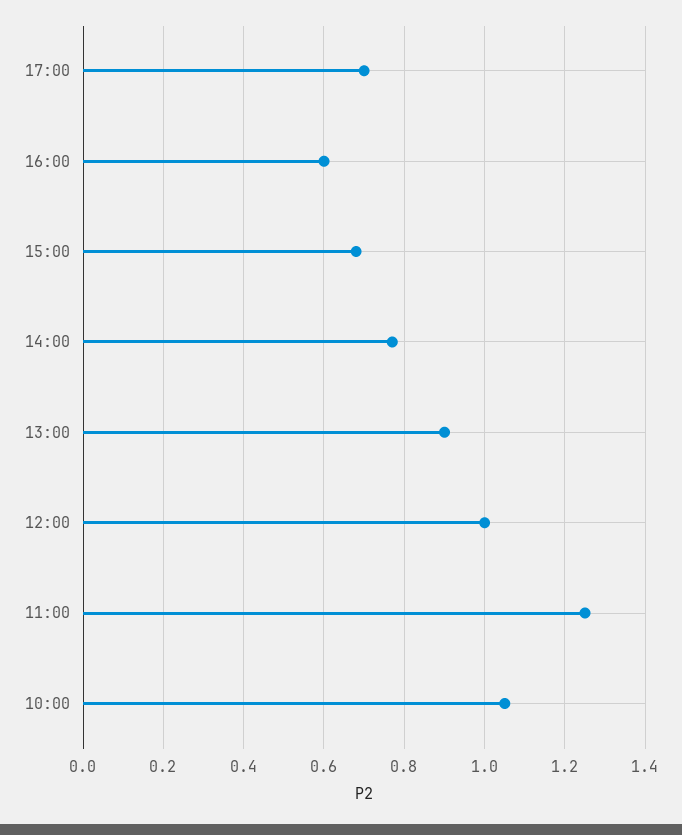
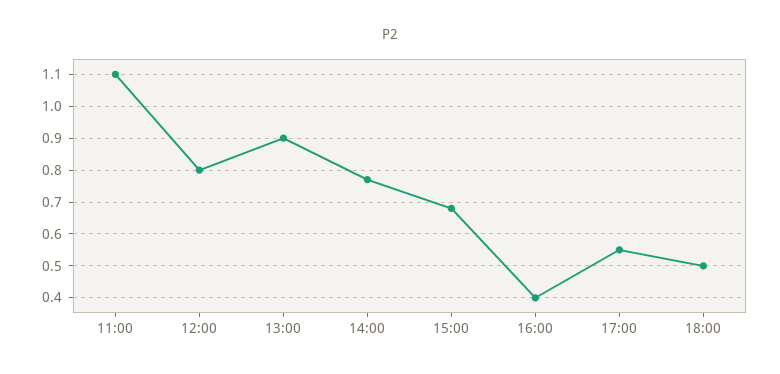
17:00: 0.7 -> 0.55
16:00: 0.6 -> 0.4
12:00: 1 -> 0.8
11:00: 1.25 -> 1.1
10:00: 1.05 -> none
18:00: none -> 0.5

